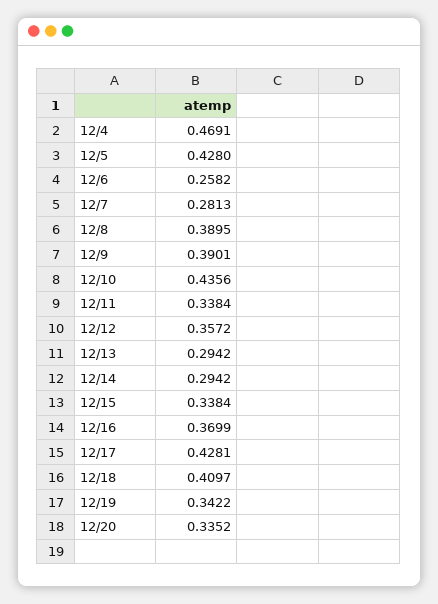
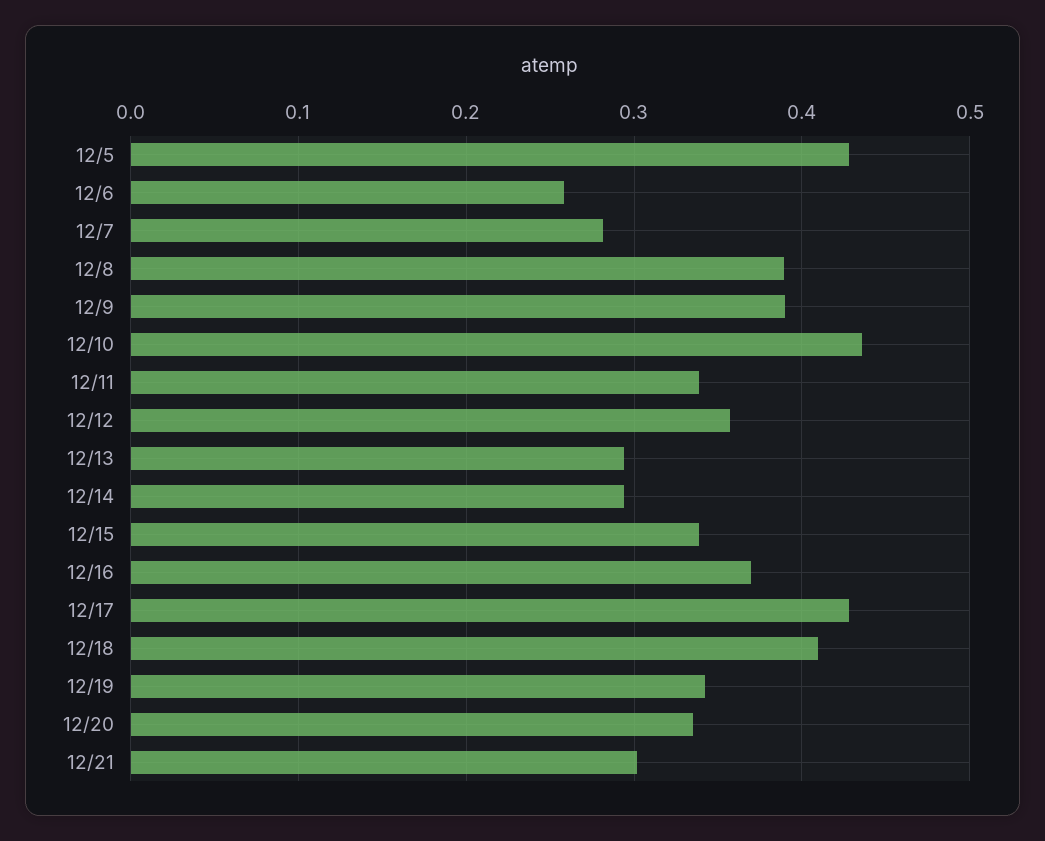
12/4: 0.4691 -> none
12/21: none -> 0.3

